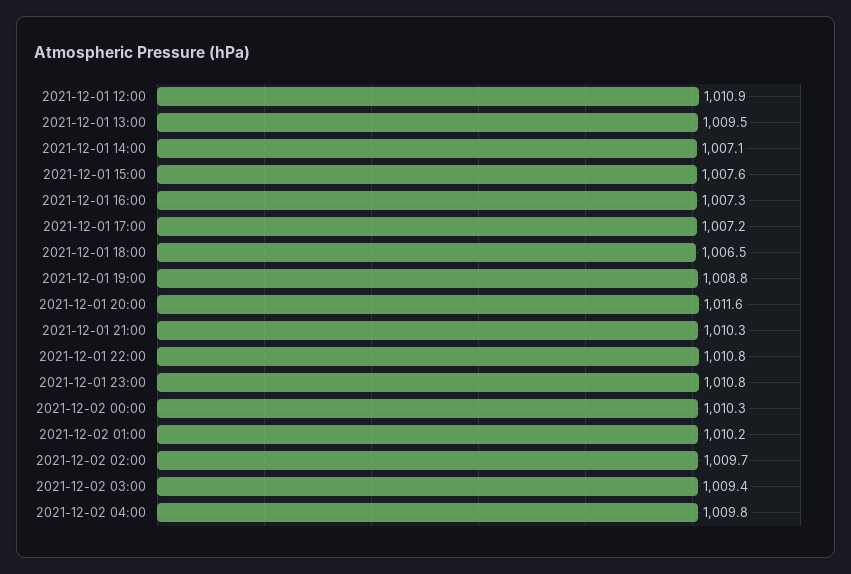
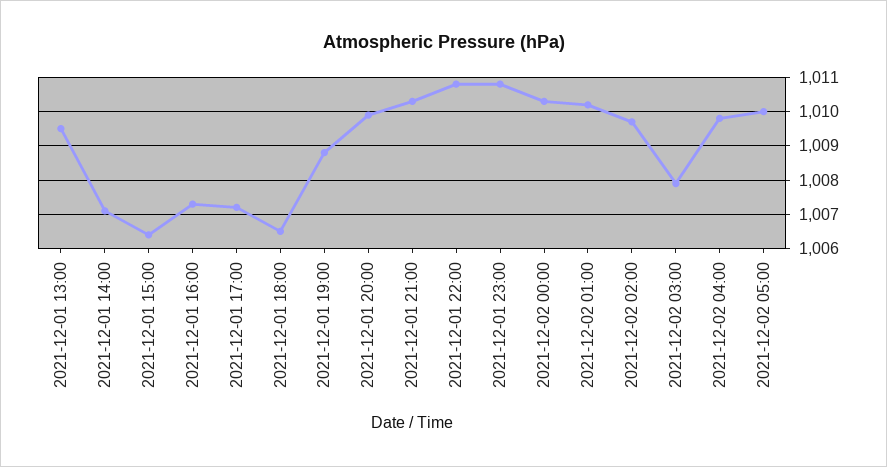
2021-12-01 12:00: 1010.9 -> none
2021-12-01 15:00: 1007.6 -> 1006.5
2021-12-01 20:00: 1011.6 -> 1010
2021-12-02 03:00: 1009.4 -> 1008
2021-12-02 05:00: none -> 1010

